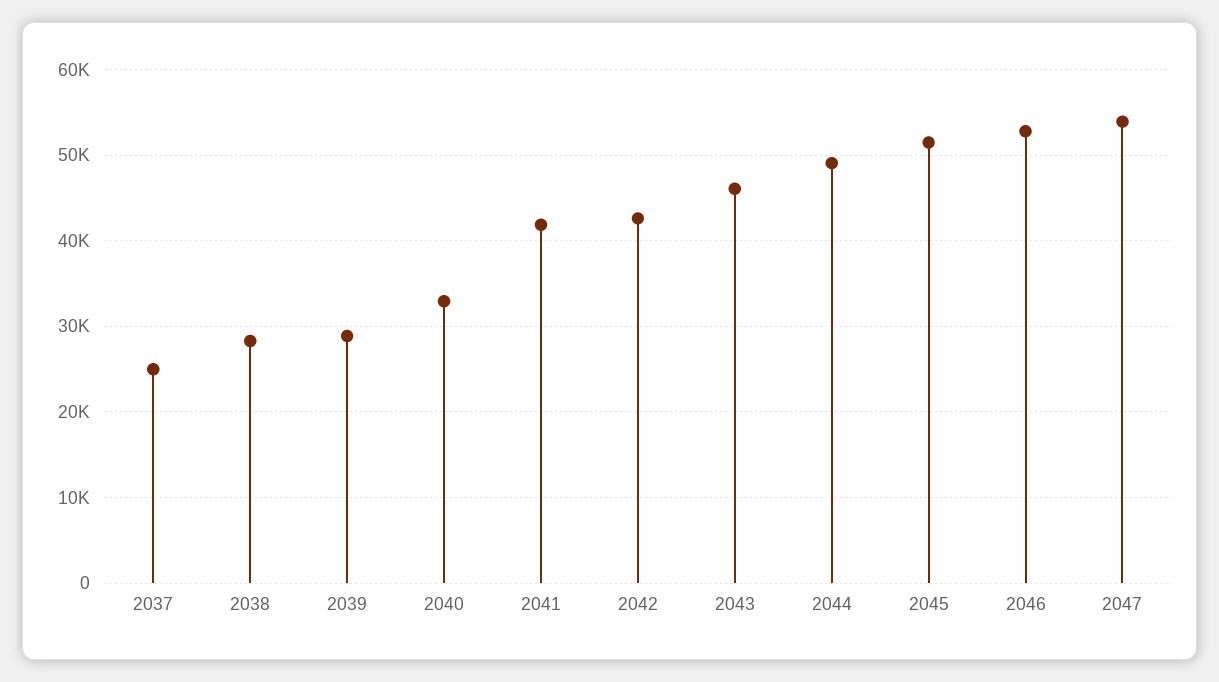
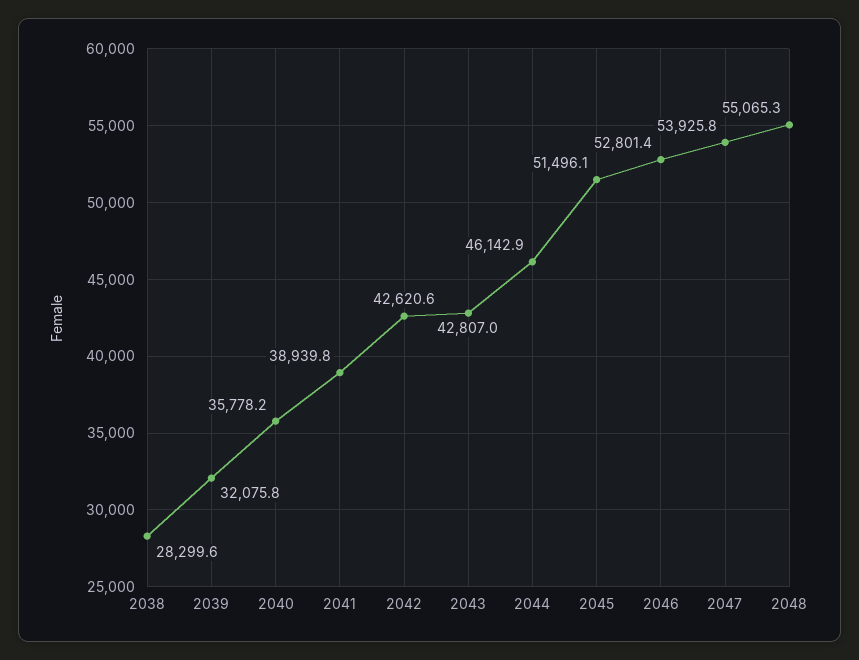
2037: 25000 -> none
2039: 29000 -> 32075.8
2040: 33000 -> 35778.2
2041: 42000 -> 38939.8
2043: 46000 -> 42807
2044: 49000 -> 46142.9
2048: none -> 55065.3

